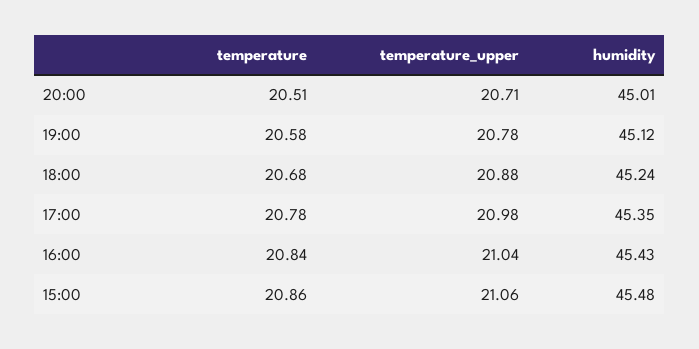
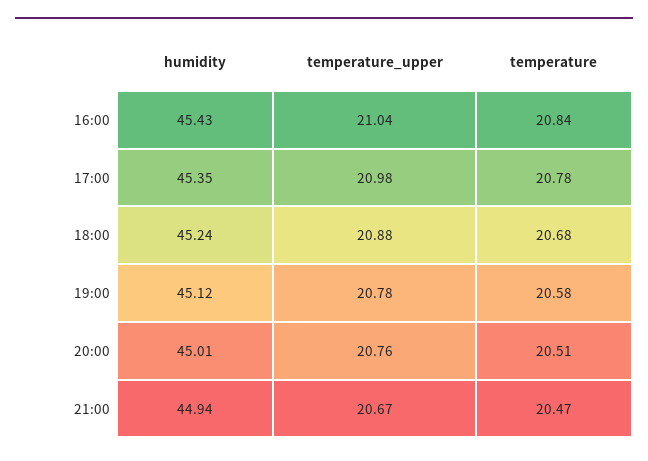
temperature_upper, 20:00: 20.71 -> 20.76
temperature, 15:00: 20.86 -> none
temperature_upper, 15:00: 21.06 -> none
humidity, 15:00: 45.48 -> none
humidity, 21:00: none -> 44.94
temperature_upper, 21:00: none -> 20.67
temperature, 21:00: none -> 20.47

